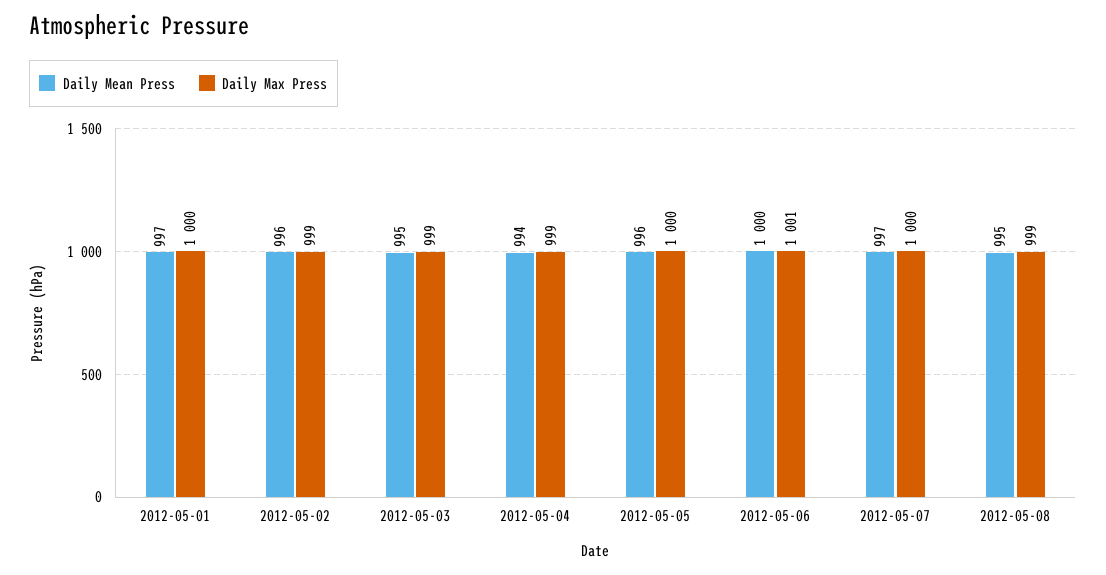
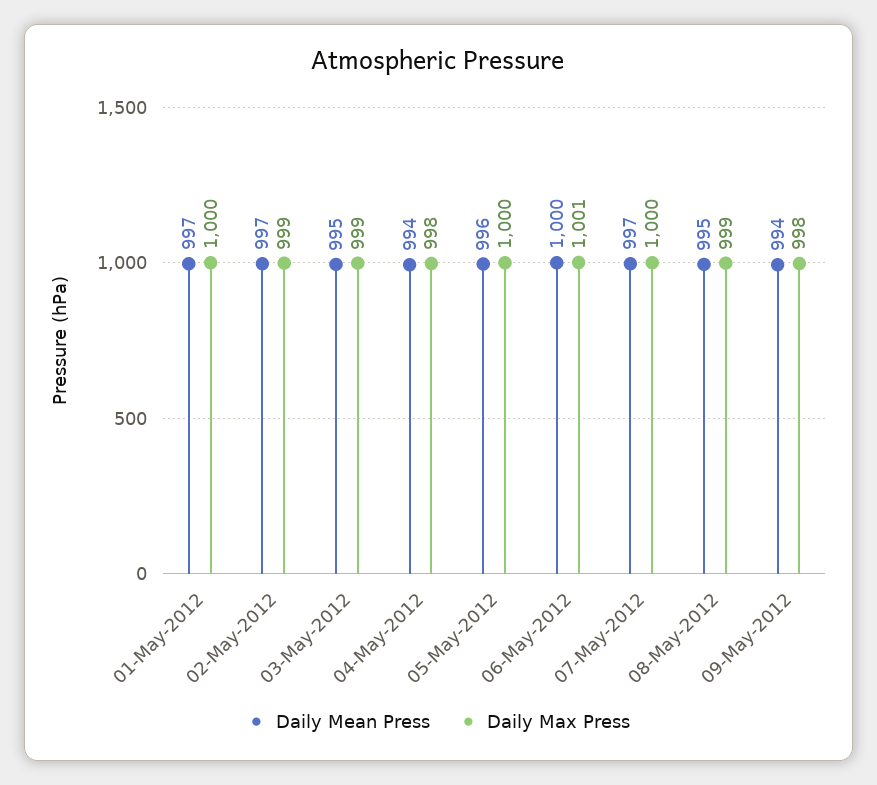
Daily Mean Press, 2012-05-02: 996 -> 997
Daily Max Press, 2012-05-04: 999 -> 998
Daily Mean Press, 09-May-2012: none -> 994
Daily Max Press, 09-May-2012: none -> 998

